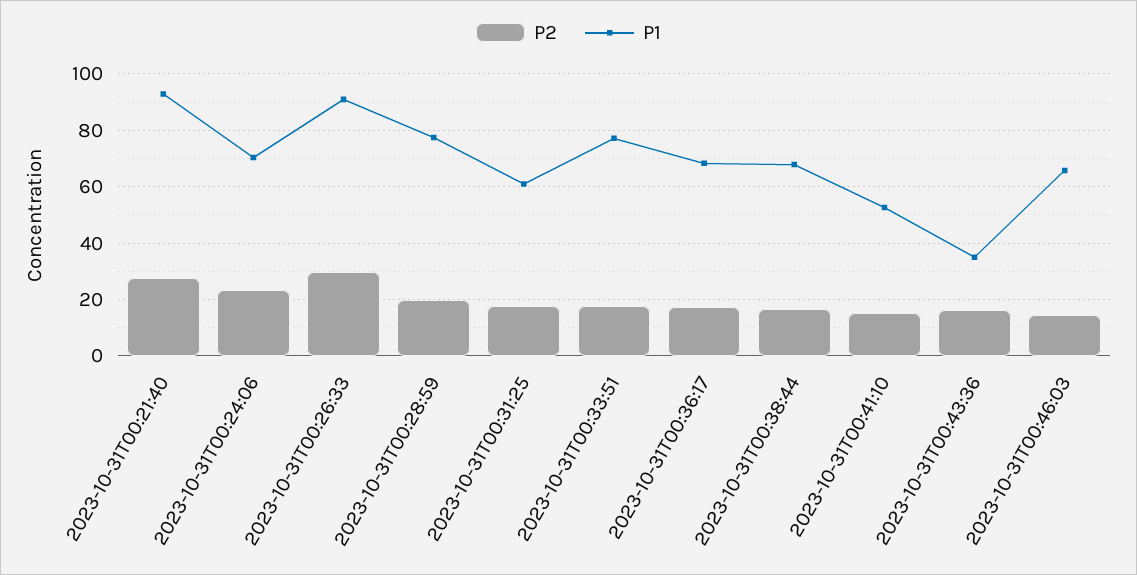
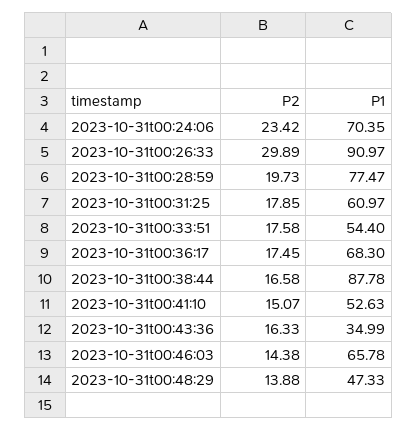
P2, 2023-10-31T00:21:40: 27.5 -> none
P1, 2023-10-31T00:21:40: 92.5 -> none
P1, 2023-10-31T00:33:51: 77.5 -> 54.4
P1, 2023-10-31T00:38:44: 67.5 -> 87.78
P2, 2023-10-31t00:48:29: none -> 13.88
P1, 2023-10-31t00:48:29: none -> 47.33

